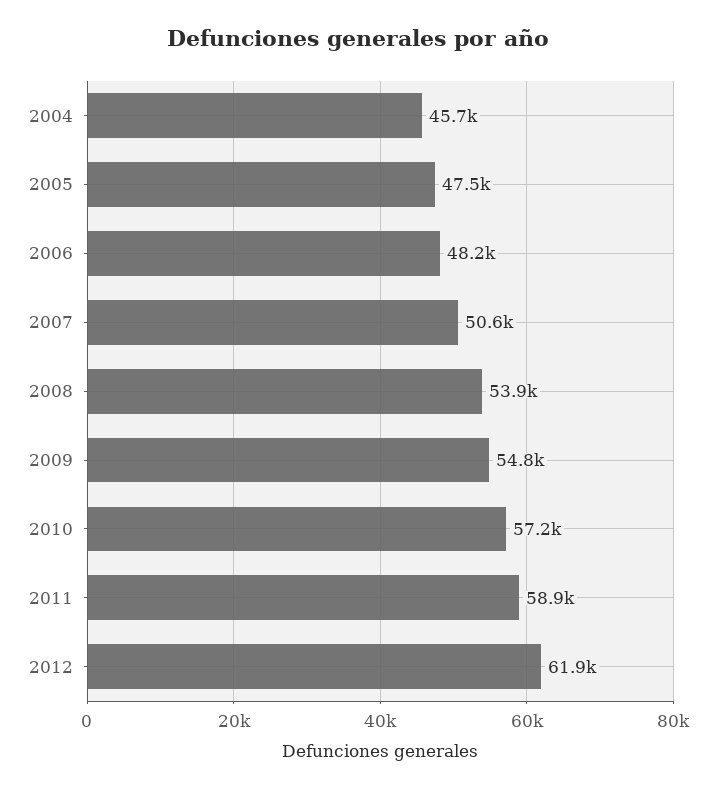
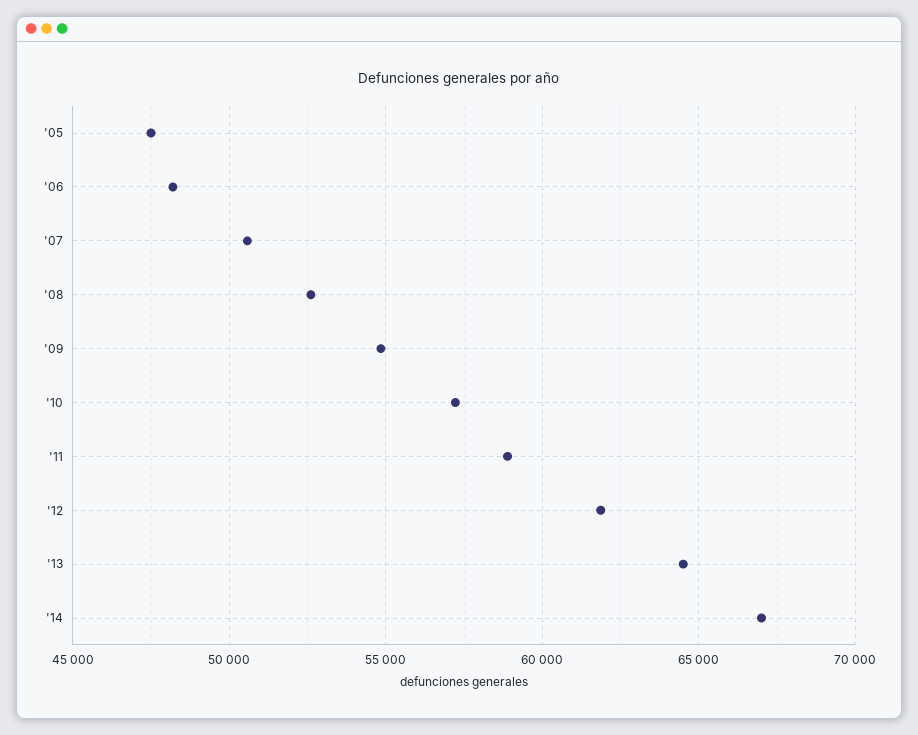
2004: 45700 -> none
2008: 53900 -> 52500
'13: none -> 64500
'14: none -> 67000

